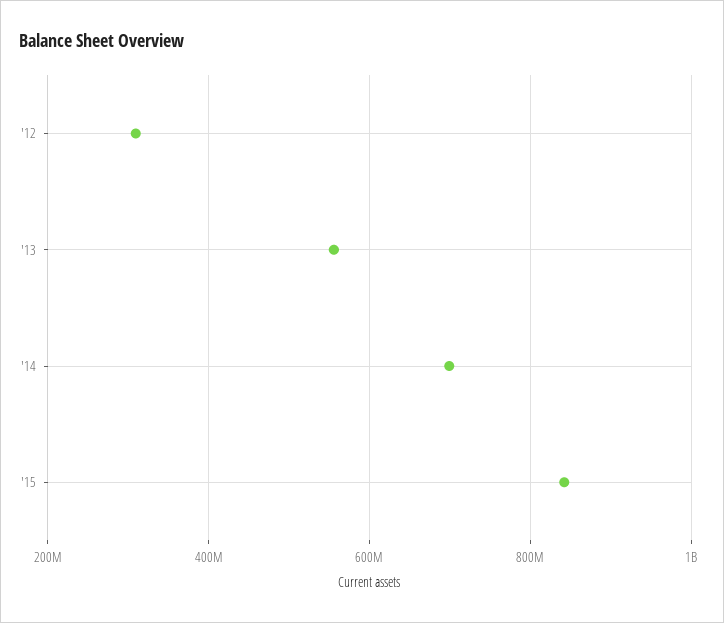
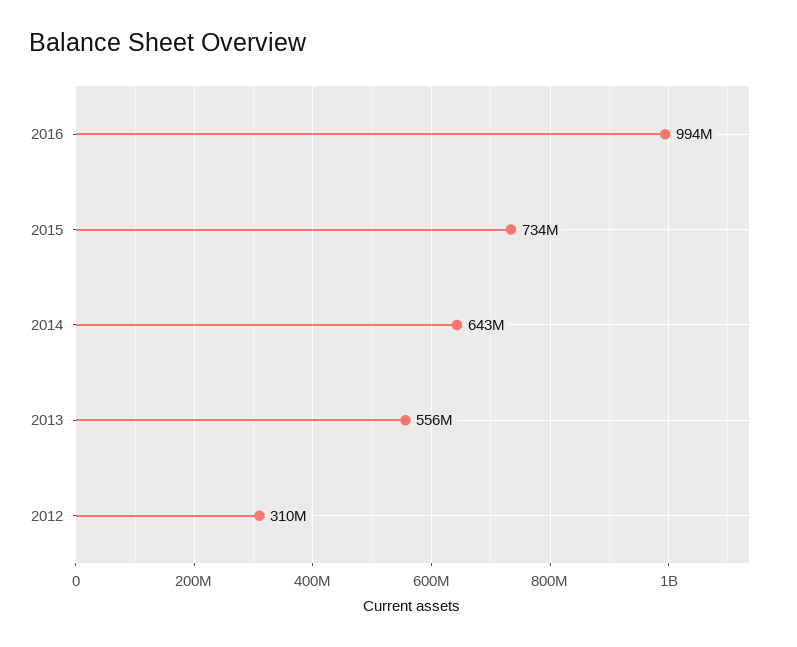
'14: 700000000 -> 643000000
'15: 840000000 -> 734000000
2016: none -> 994000000

